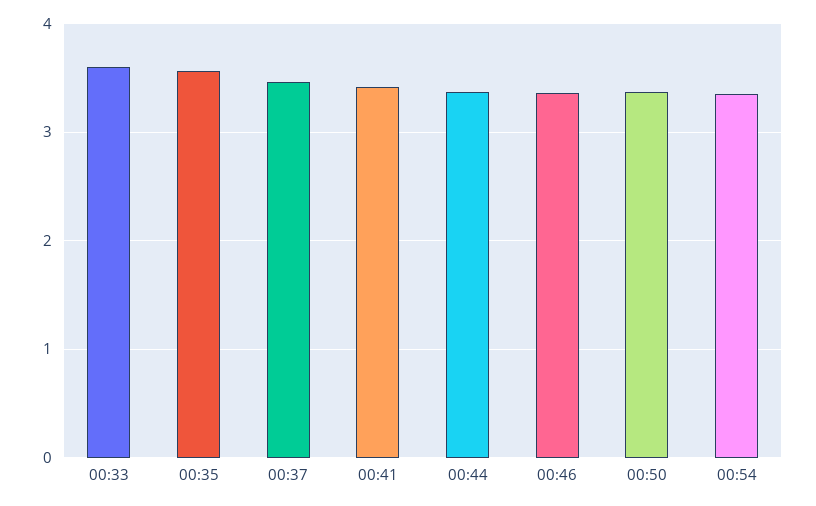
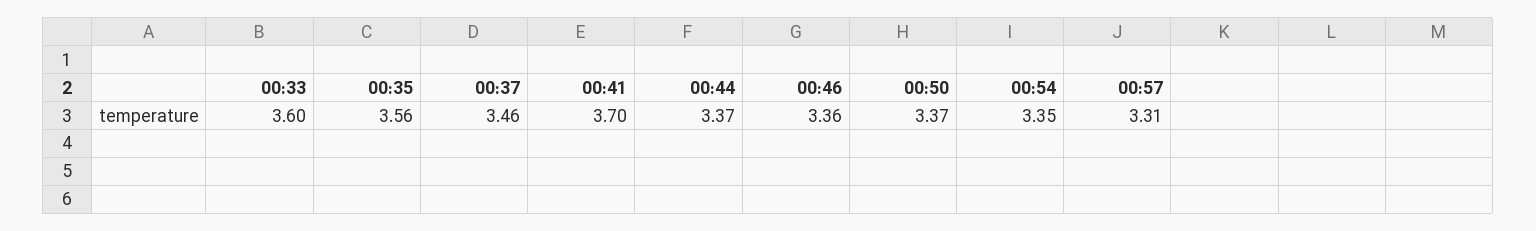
00:41: 3.4 -> 3.7
00:57: none -> 3.31

